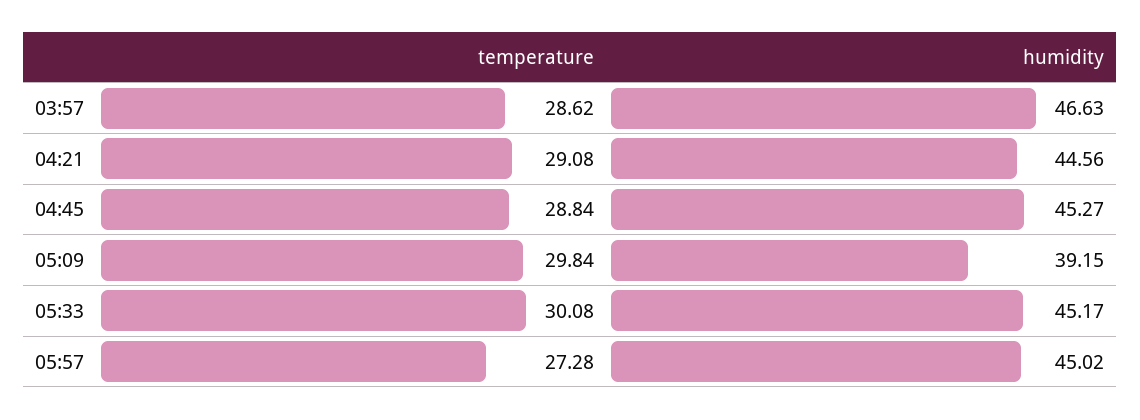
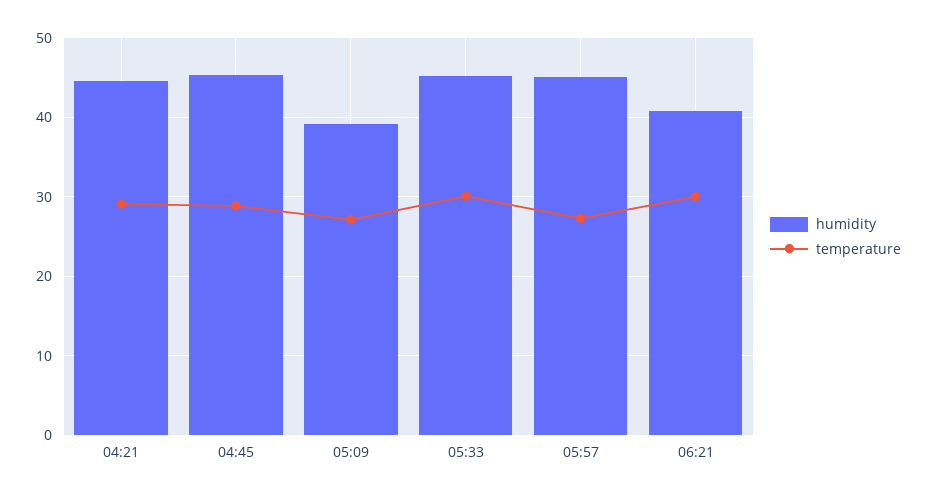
temperature, 03:57: 28.62 -> none
humidity, 03:57: 46.63 -> none
temperature, 05:09: 29.84 -> 27
humidity, 06:21: none -> 41
temperature, 06:21: none -> 30

